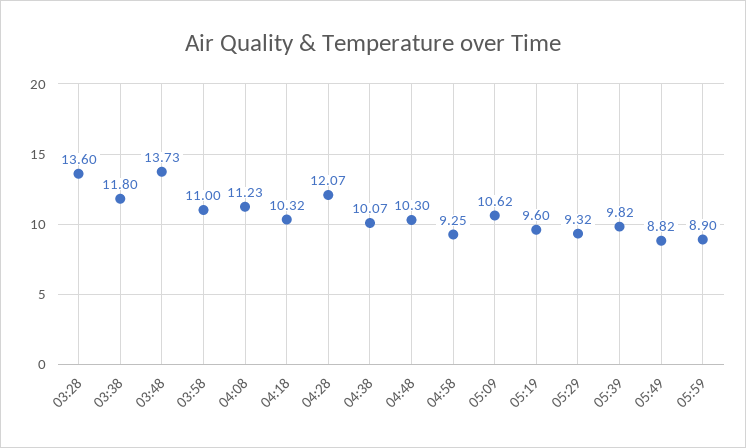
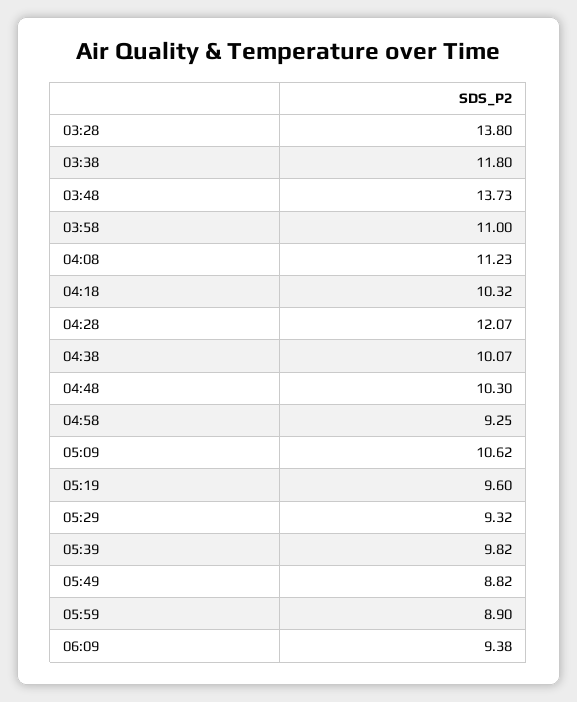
03:28: 13.6 -> 13.8
06:09: none -> 9.38

